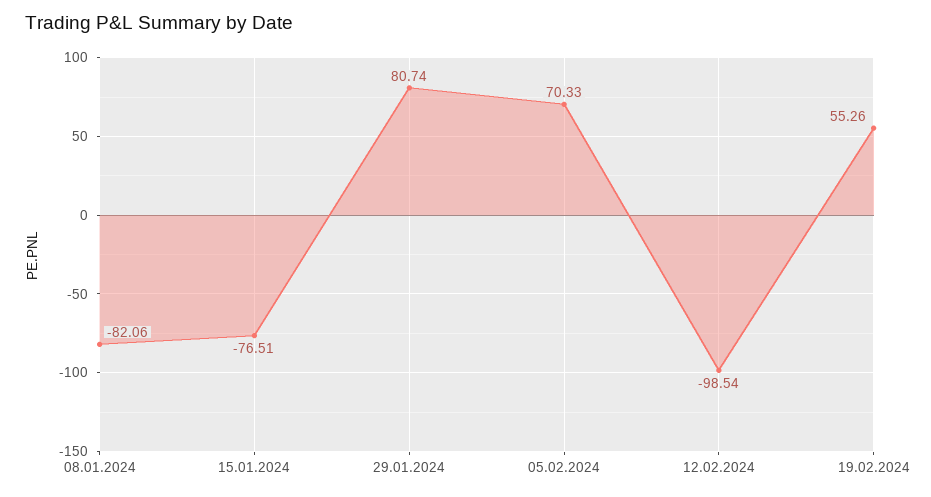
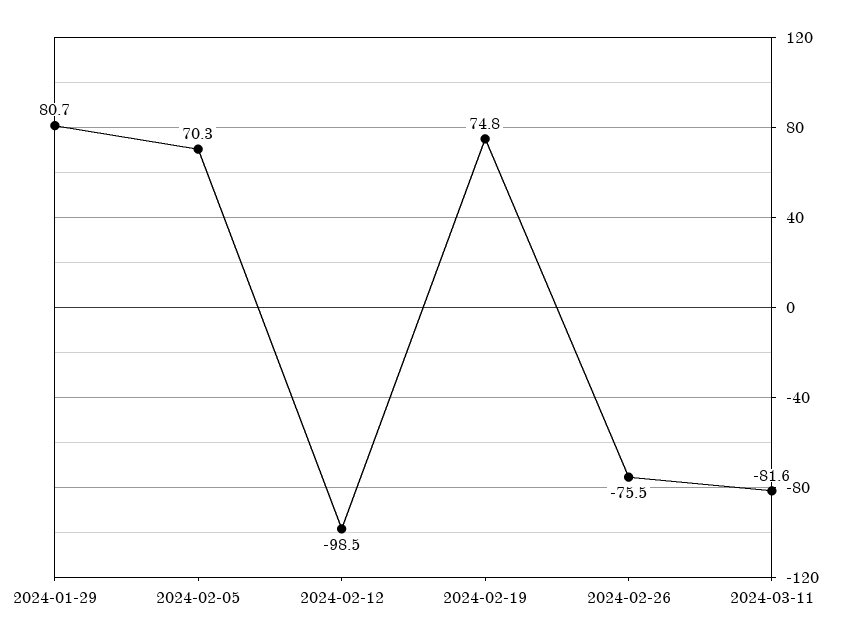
08.01.2024: -82.06 -> none
15.01.2024: -76.51 -> none
19.02.2024: 55.26 -> 74.8
2024-02-26: none -> -75.5
2024-03-11: none -> -81.6

